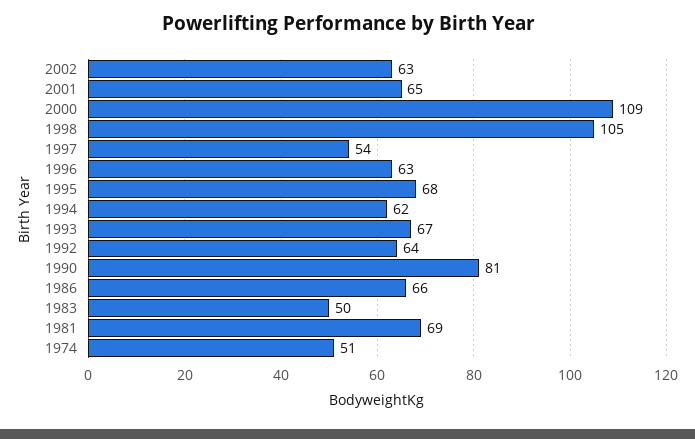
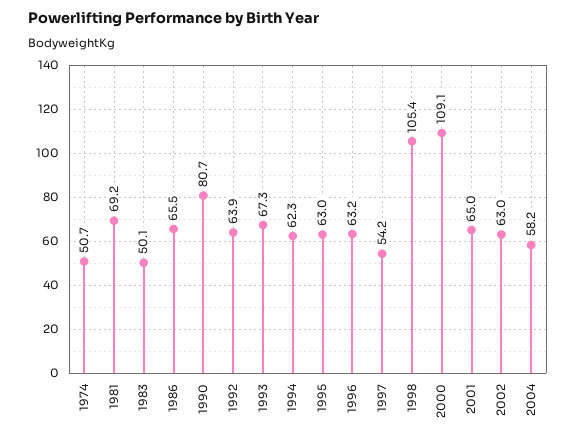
1995: 68 -> 63
2004: none -> 58.2

